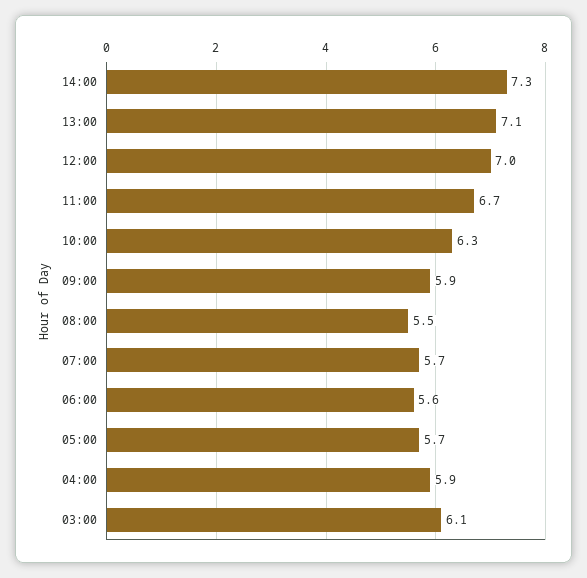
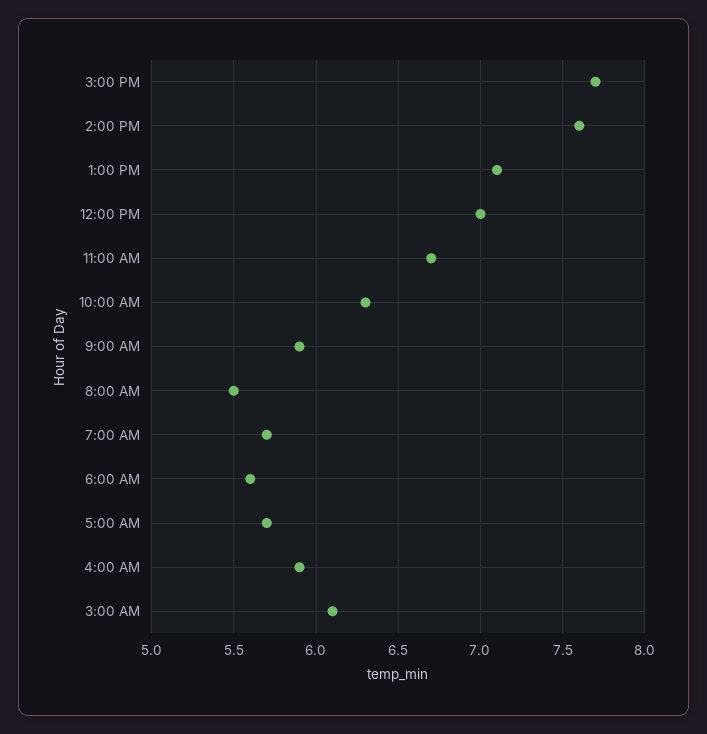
14:00: 7.3 -> 7.6
3:00 PM: none -> 7.7

